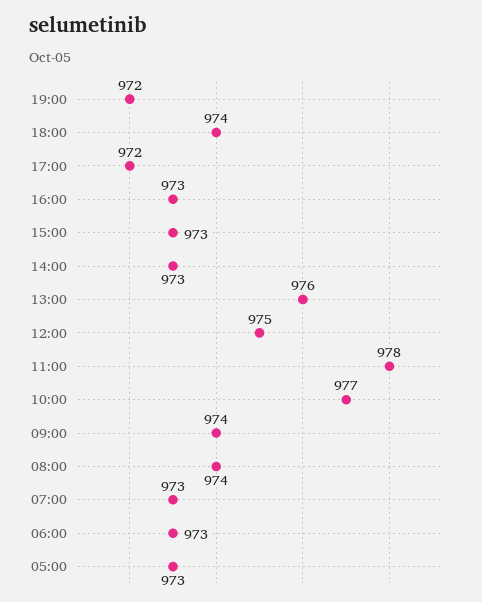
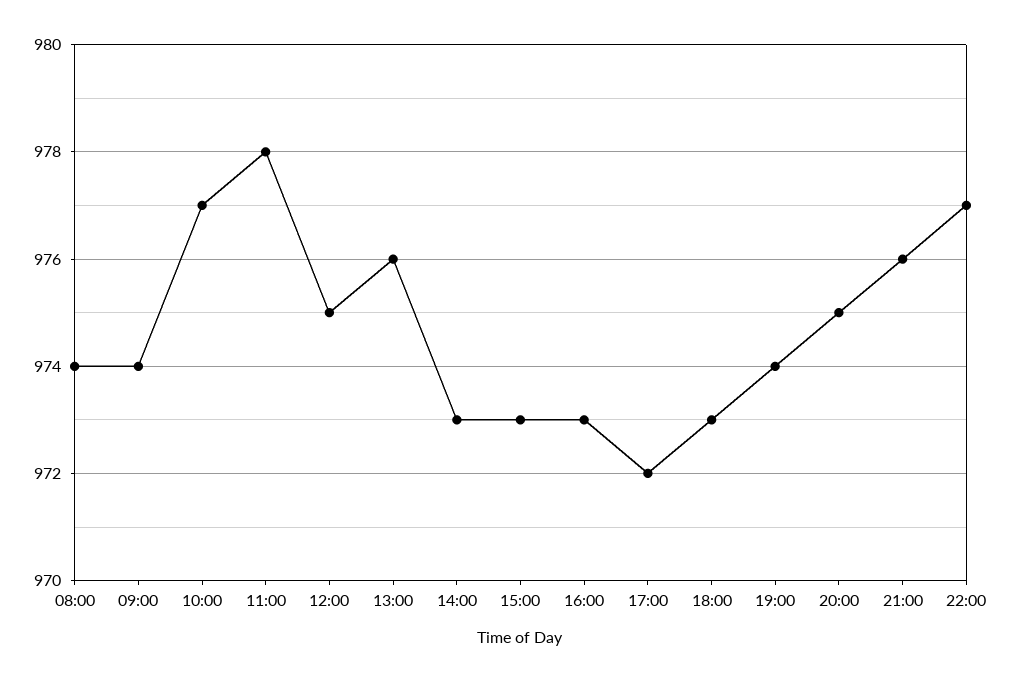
19:00: 972 -> 974
18:00: 974 -> 973
07:00: 973 -> none
06:00: 973 -> none
05:00: 973 -> none
20:00: none -> 975
21:00: none -> 976
22:00: none -> 977

